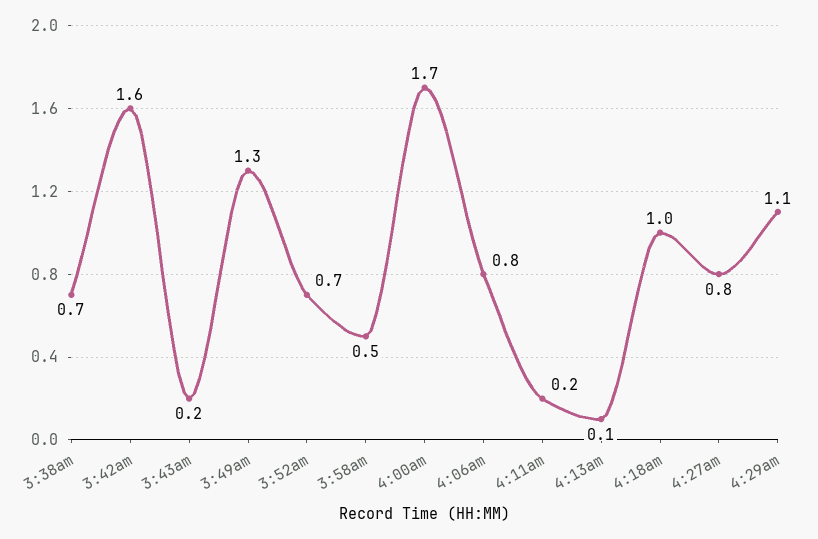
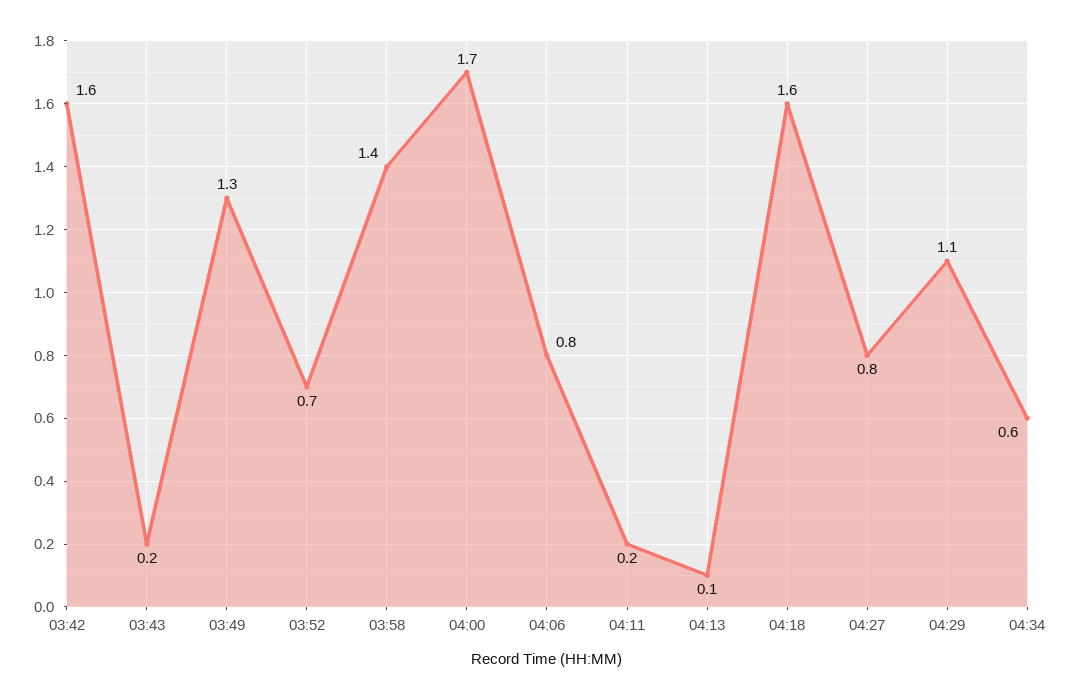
3:38am: 0.7 -> none
3:58am: 0.5 -> 1.4
4:18am: 1 -> 1.6
04:34: none -> 0.6

